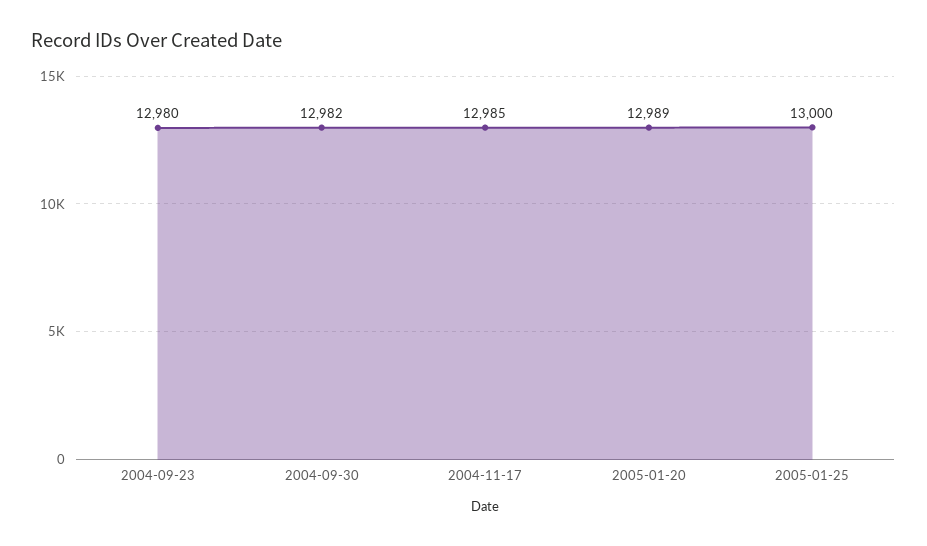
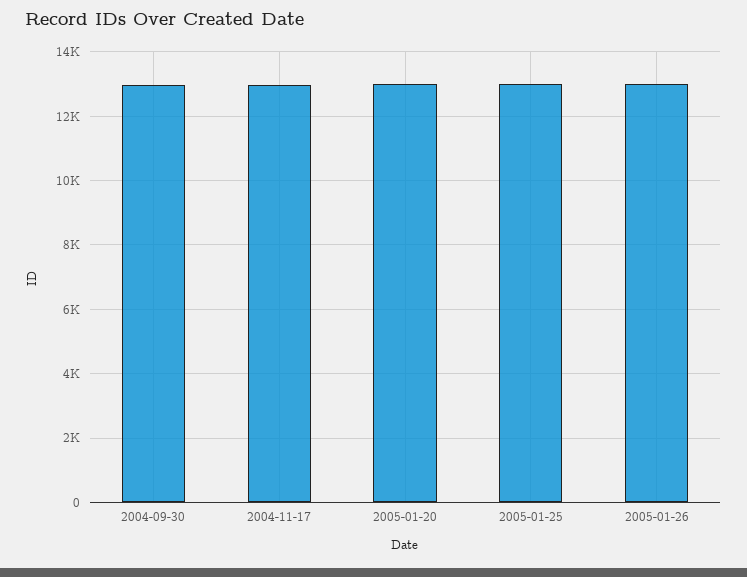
2004-09-23: 12980 -> none
2005-01-26: none -> 13000

